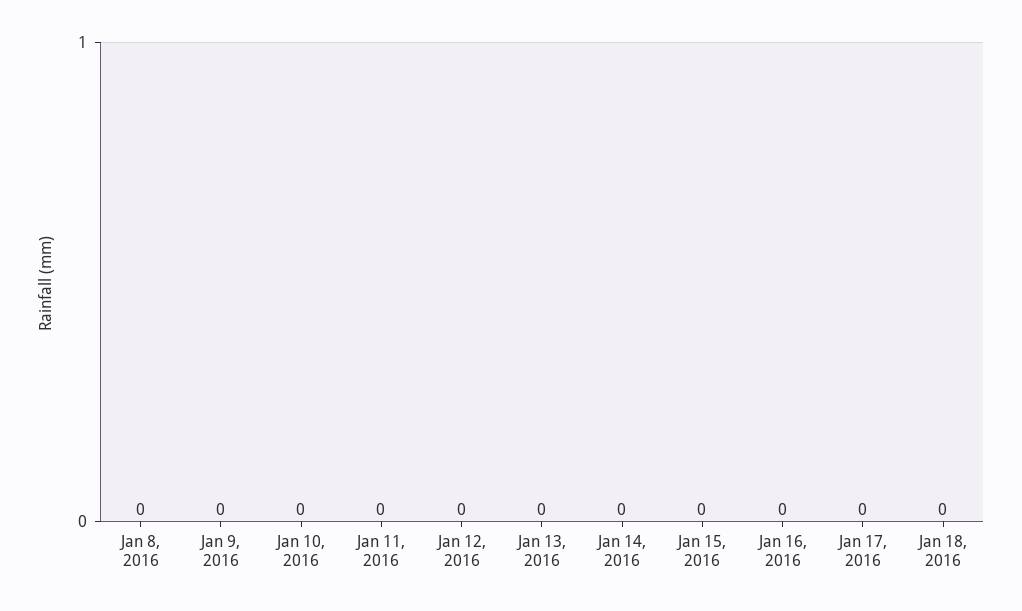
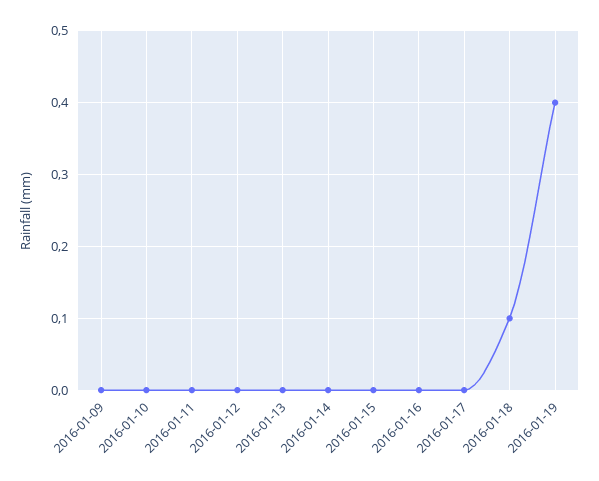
Jan 8, 2016: 0 -> none
Jan 18, 2016: 0 -> 0.1
2016-01-19: none -> 0.4

